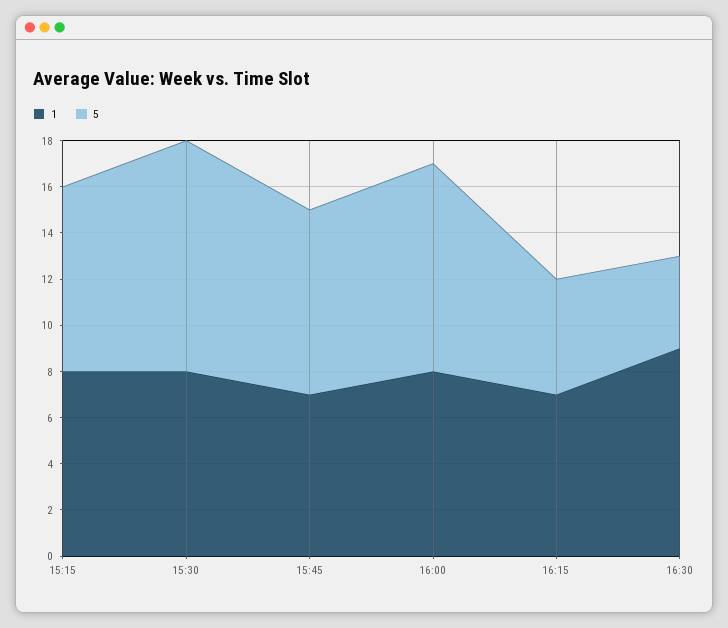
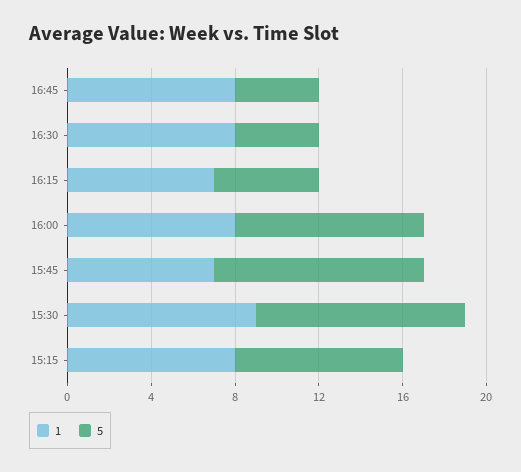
1, 15:30: 8 -> 9
5, 15:45: 8 -> 10
1, 16:30: 9 -> 8
1, 16:45: none -> 8
5, 16:45: none -> 4

